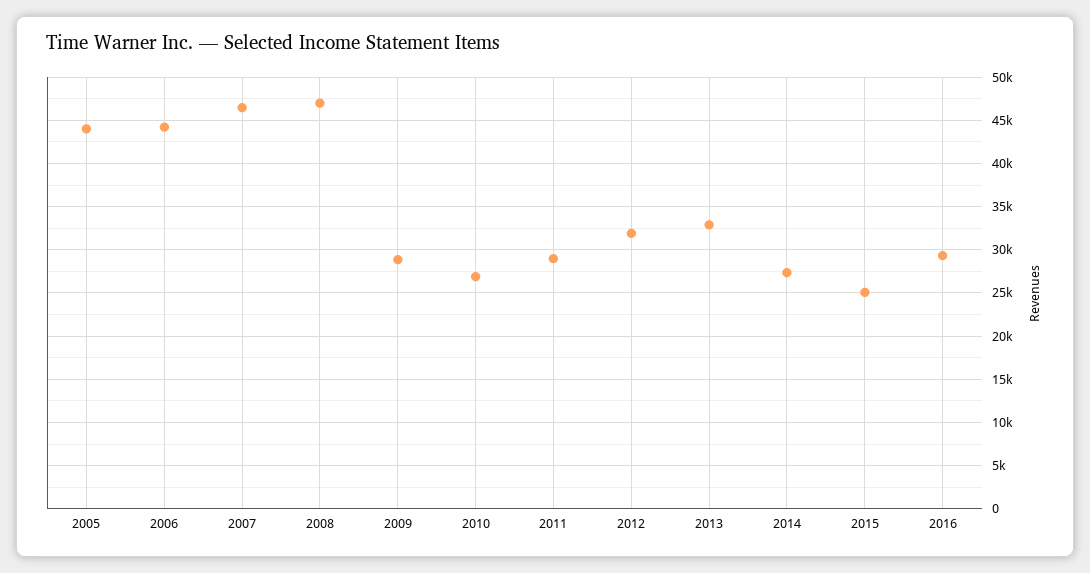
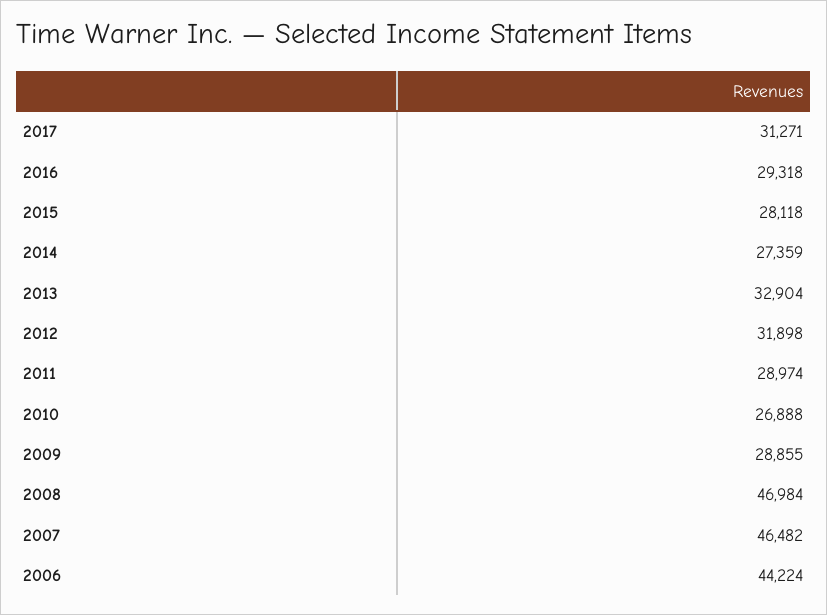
2005: 44000 -> none
2015: 25000 -> 28118
2017: none -> 31271

